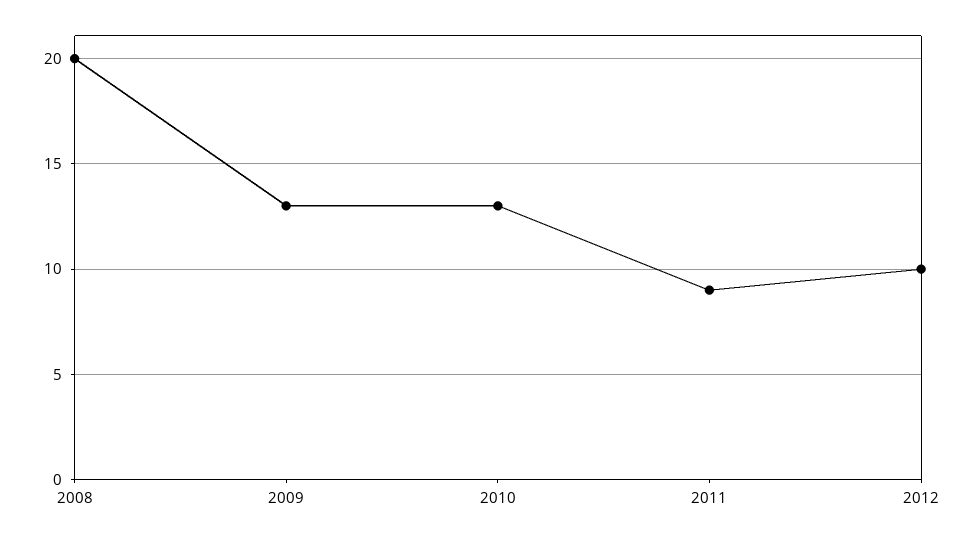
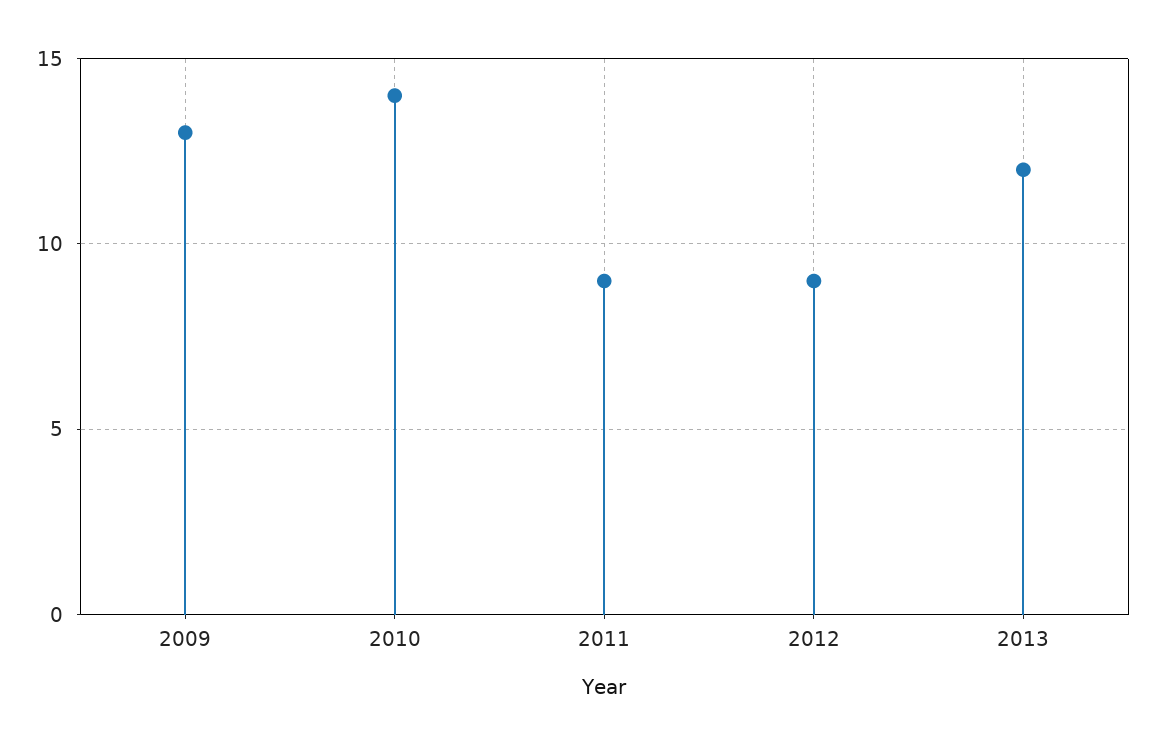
2008: 20 -> none
2010: 13 -> 14
2012: 10 -> 9
2013: none -> 12

